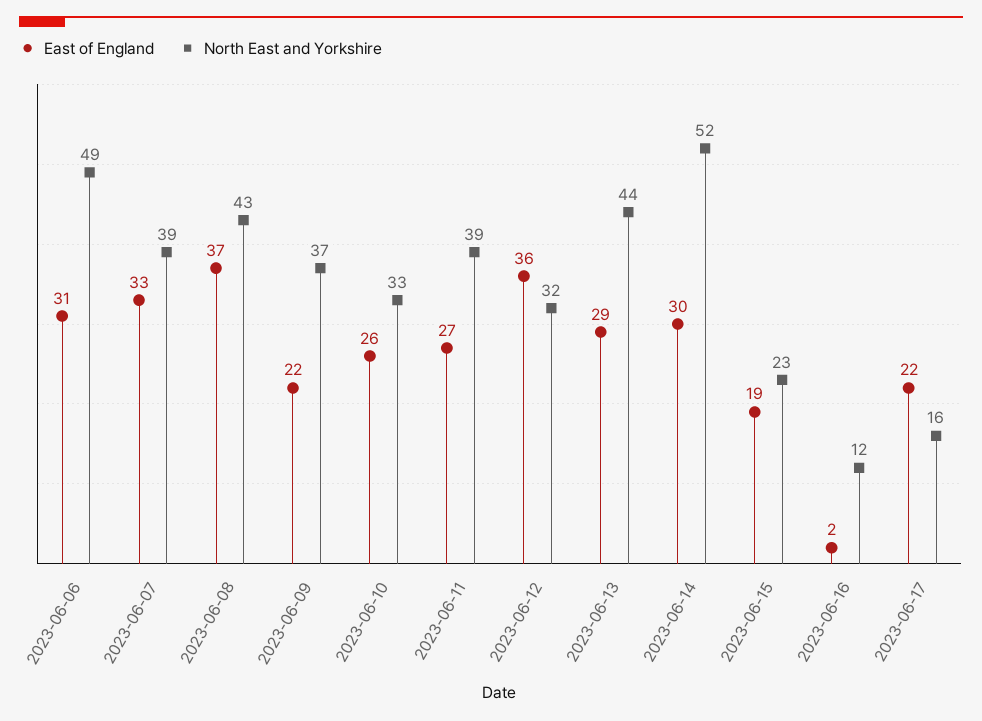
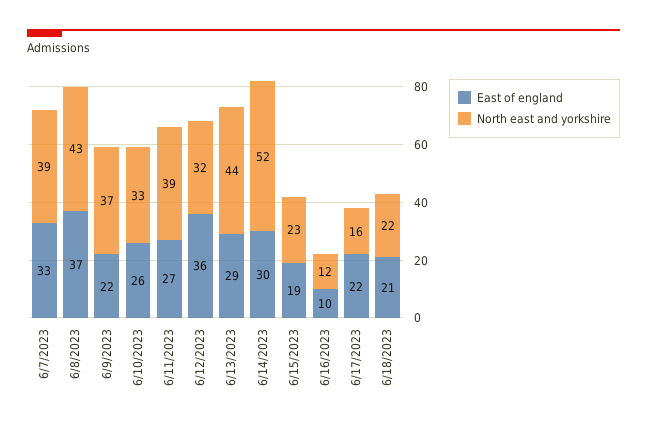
East of England, 2023-06-06: 31 -> none
North East and Yorkshire, 2023-06-06: 49 -> none
East of England, 2023-06-16: 2 -> 10
East of England, 6/18/2023: none -> 21
North East and Yorkshire, 6/18/2023: none -> 22

